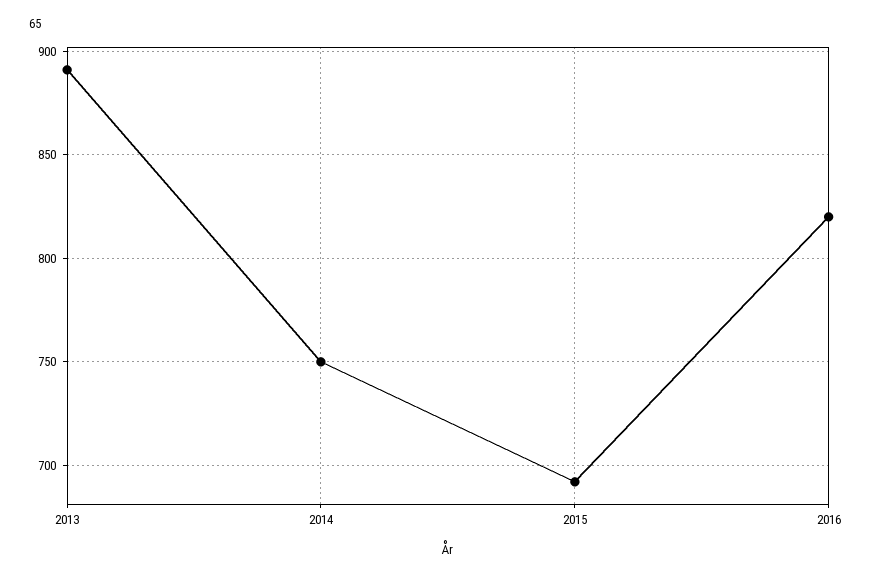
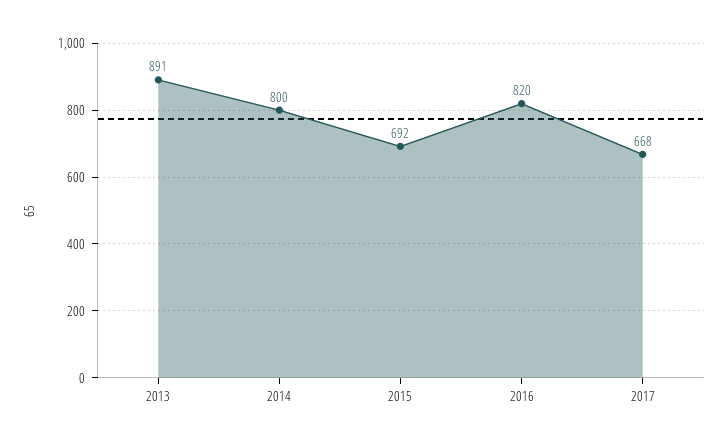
2014: 750 -> 800
2017: none -> 668

